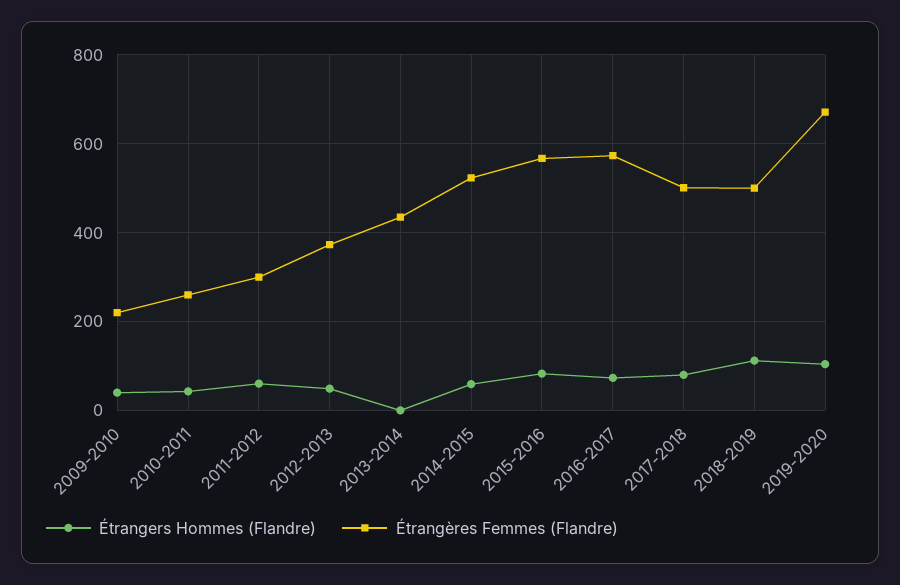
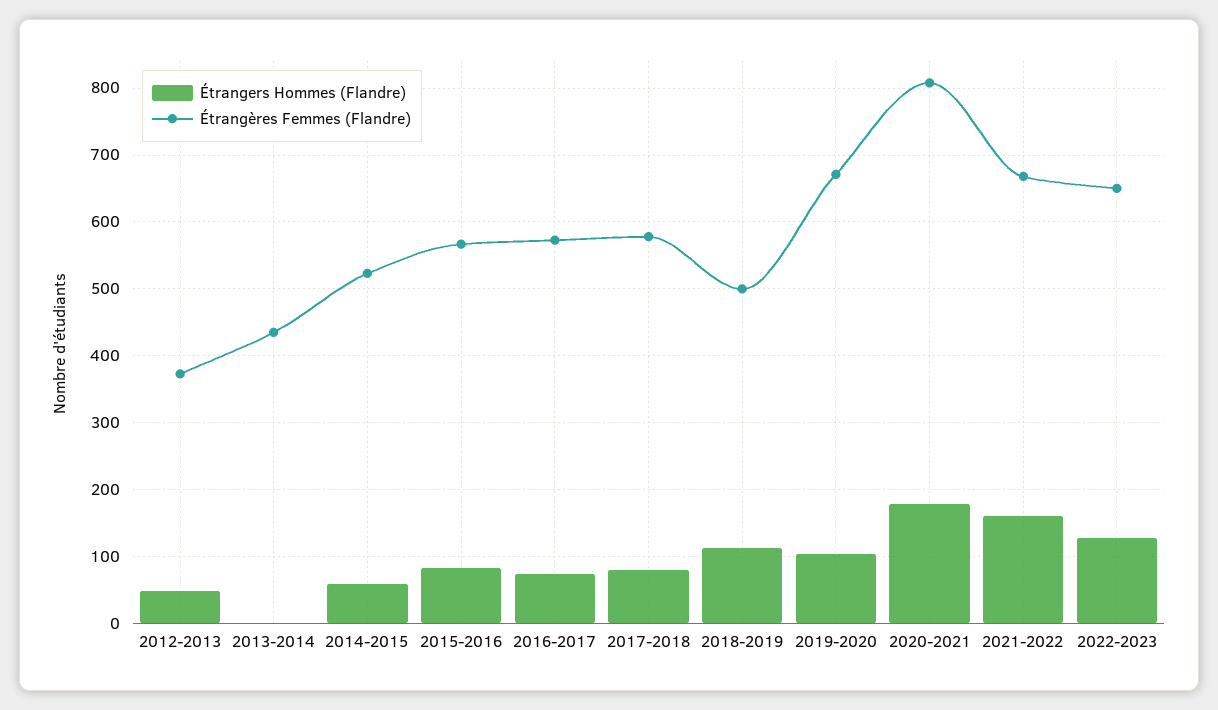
Étrangers Hommes (Flandre), 2009-2010: 40 -> none
Étrangères Femmes (Flandre), 2009-2010: 220 -> none
Étrangers Hommes (Flandre), 2010-2011: 40 -> none
Étrangères Femmes (Flandre), 2010-2011: 260 -> none
Étrangers Hommes (Flandre), 2011-2012: 60 -> none
Étrangères Femmes (Flandre), 2011-2012: 300 -> none
Étrangères Femmes (Flandre), 2017-2018: 500 -> 580
Étrangers Hommes (Flandre), 2020-2021: none -> 180
Étrangères Femmes (Flandre), 2020-2021: none -> 810
Étrangers Hommes (Flandre), 2021-2022: none -> 160
Étrangères Femmes (Flandre), 2021-2022: none -> 670
Étrangers Hommes (Flandre), 2022-2023: none -> 130
Étrangères Femmes (Flandre), 2022-2023: none -> 650

